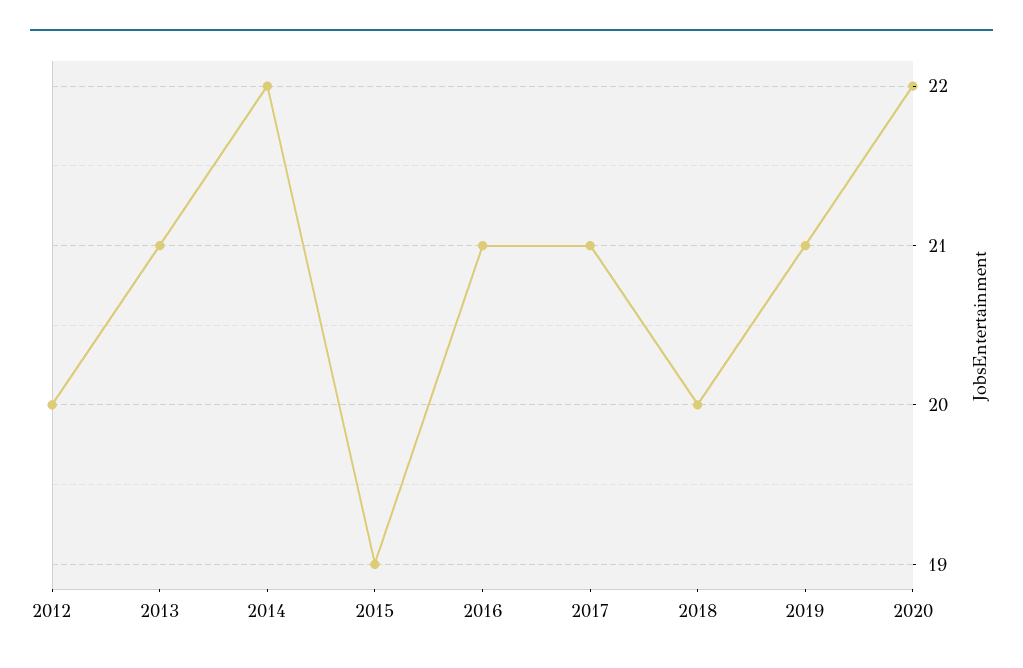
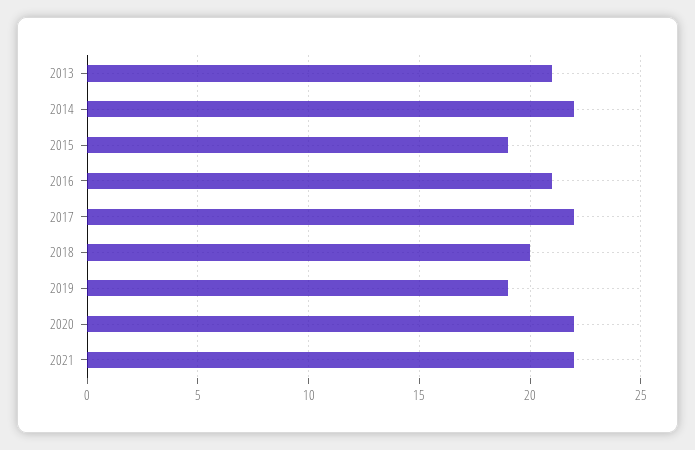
2012: 20 -> none
2017: 21 -> 22
2019: 21 -> 19
2021: none -> 22

